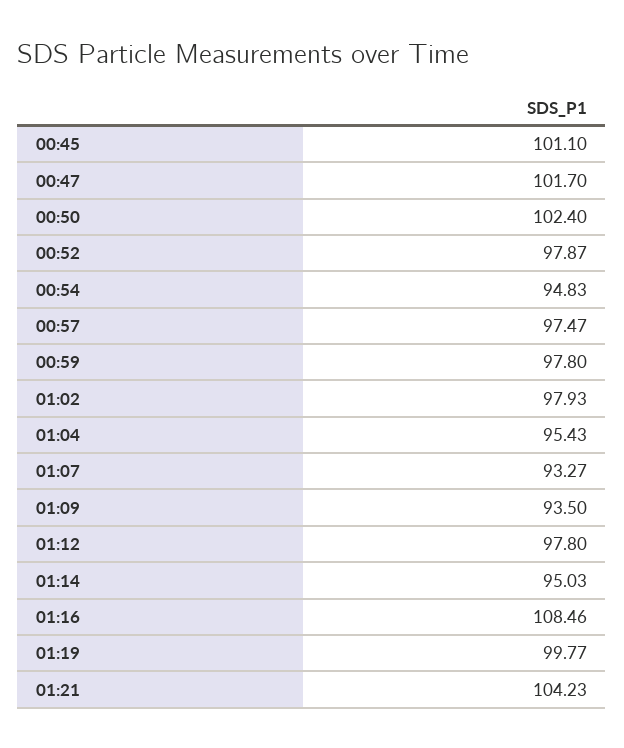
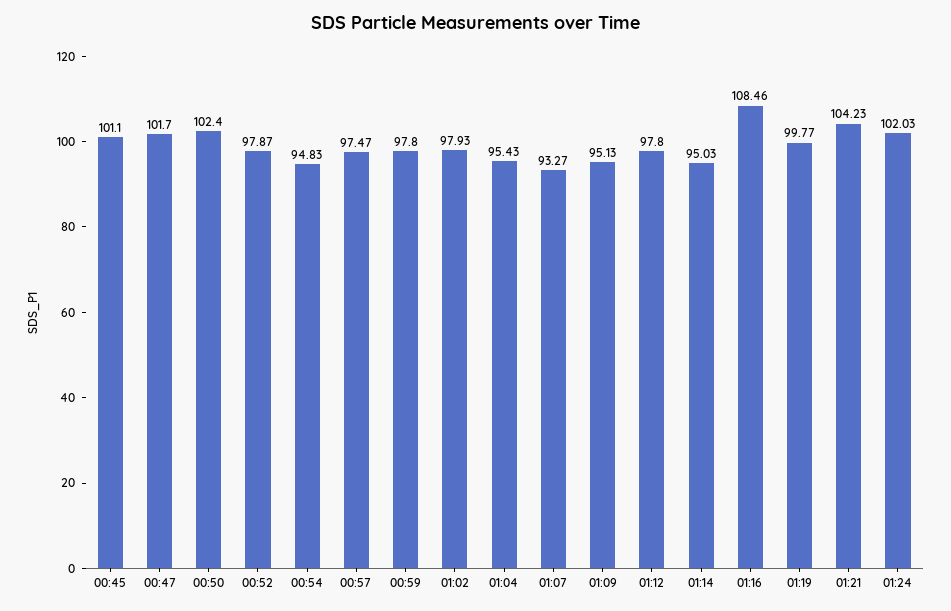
01:09: 93.5 -> 95.13
01:24: none -> 102.03

